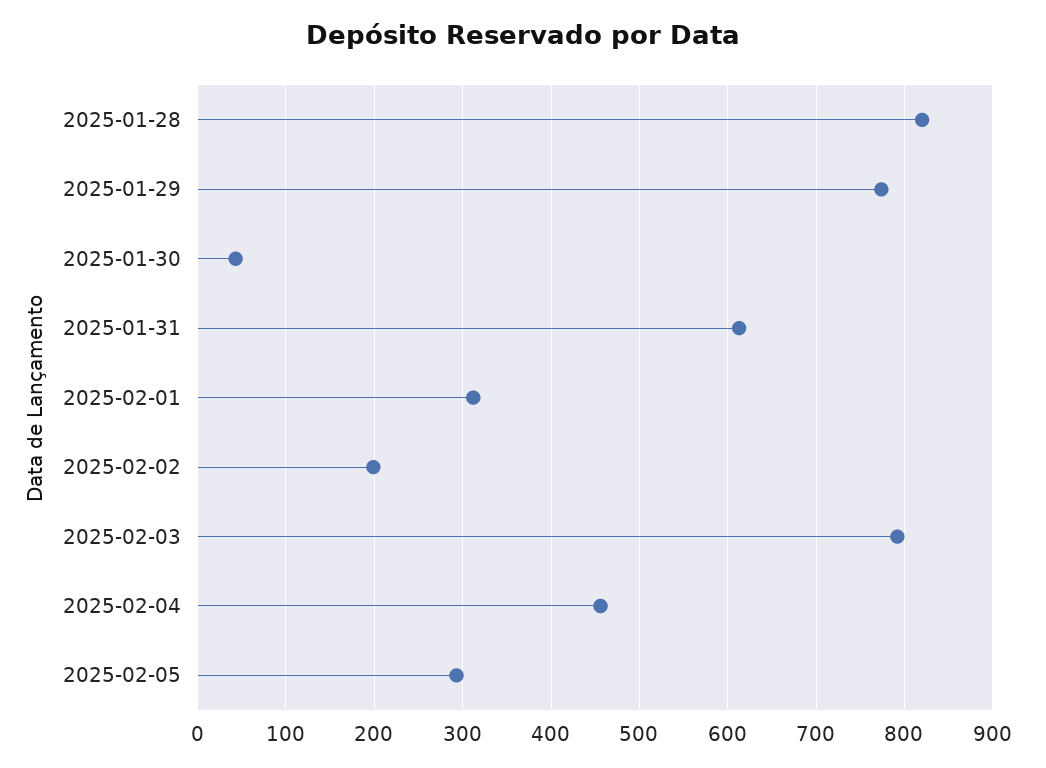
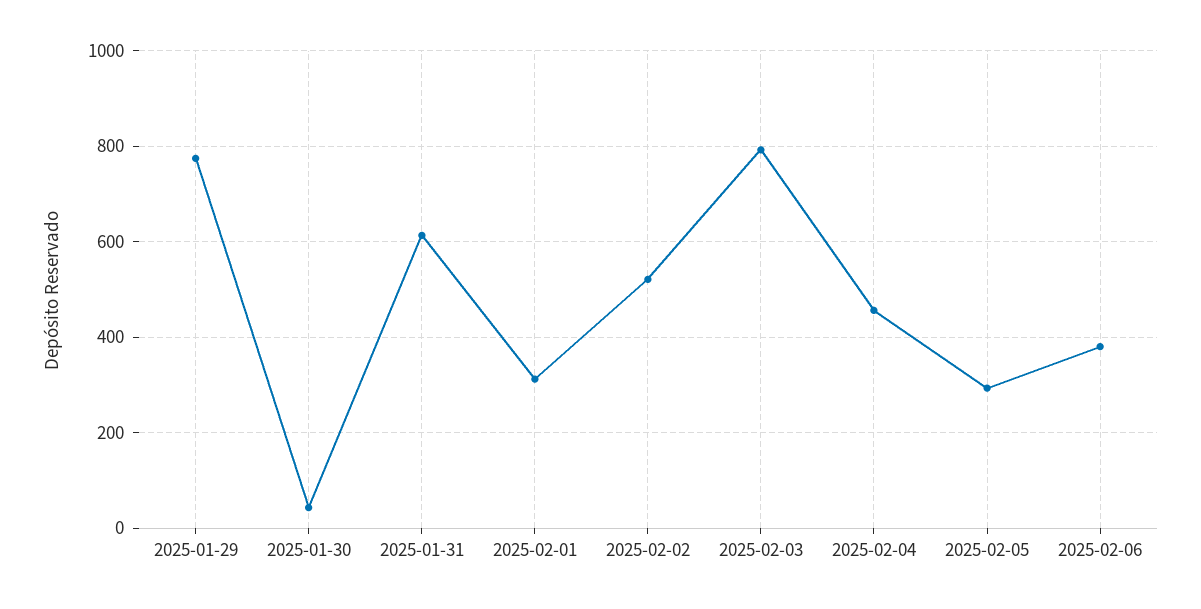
2025-01-28: 820 -> none
2025-02-02: 200 -> 520
2025-02-06: none -> 380

